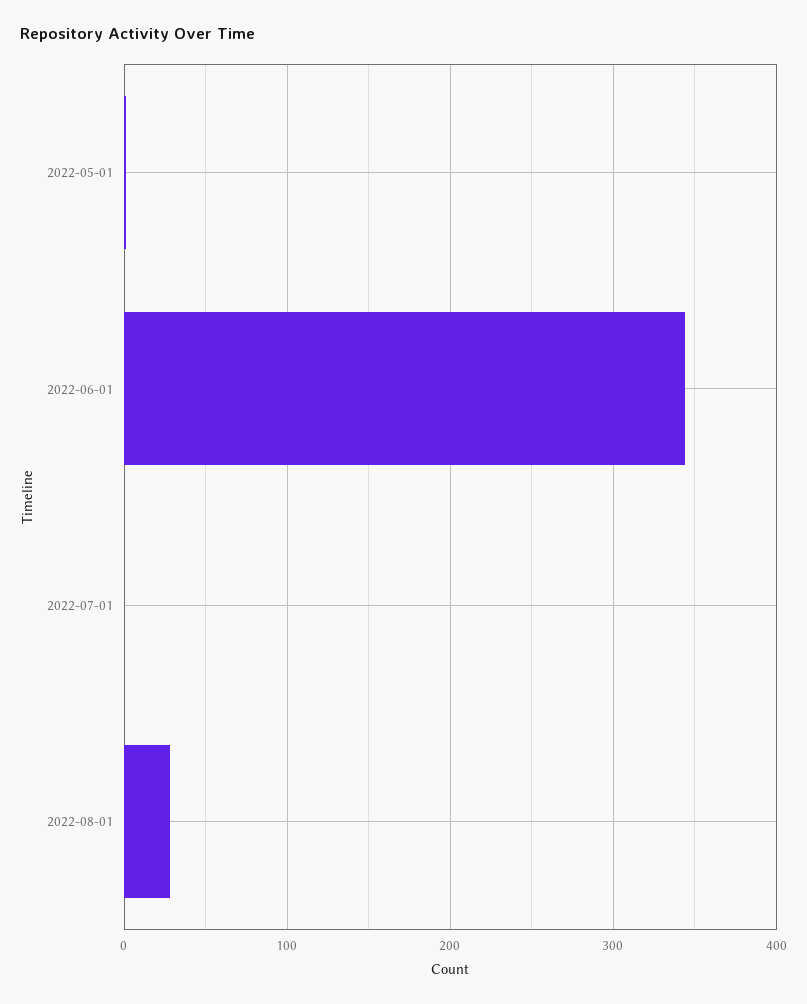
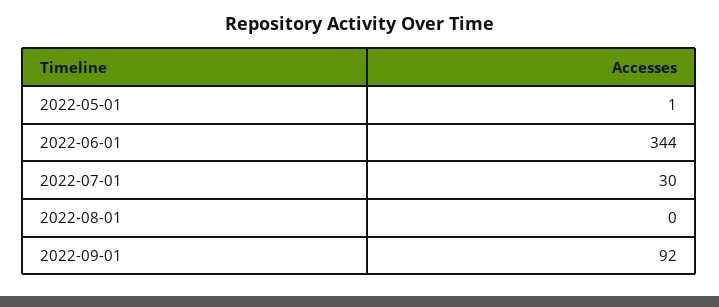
2022-07-01: 0 -> 30
2022-08-01: 30 -> 0
2022-09-01: none -> 92

